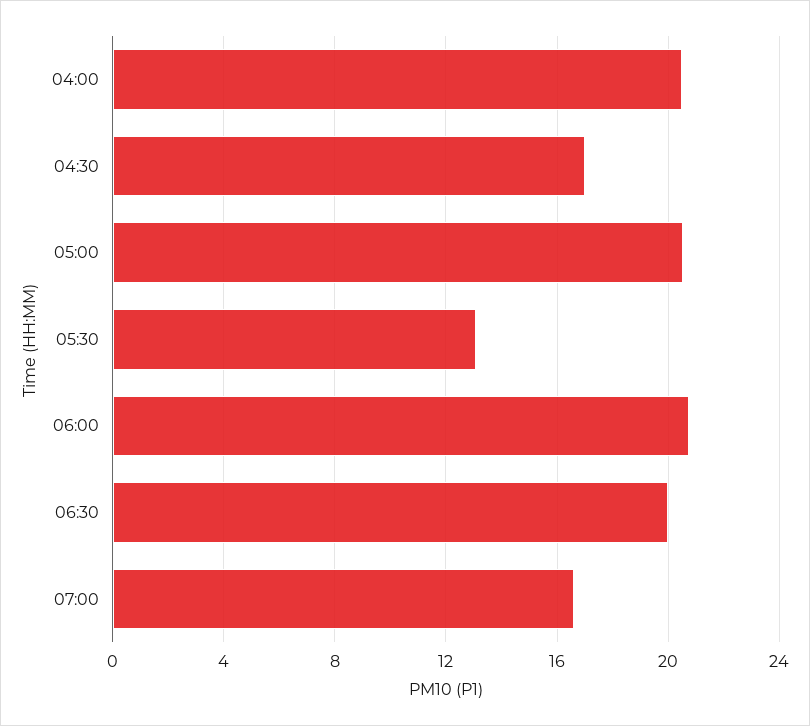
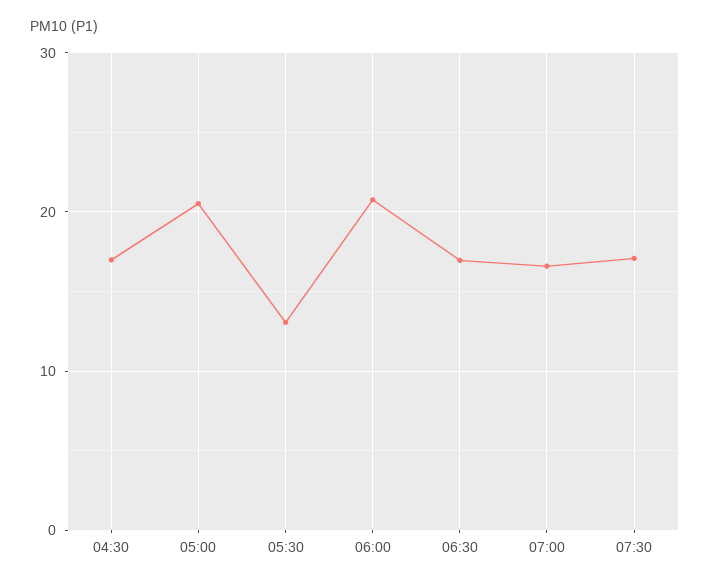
04:00: 20.5 -> none
06:30: 20 -> 17
07:30: none -> 17

